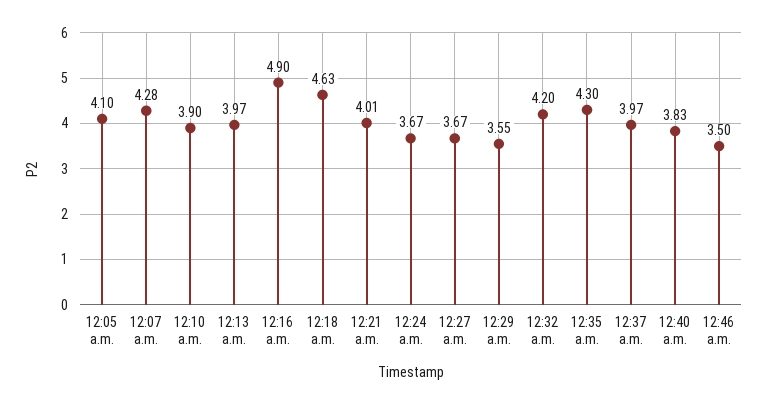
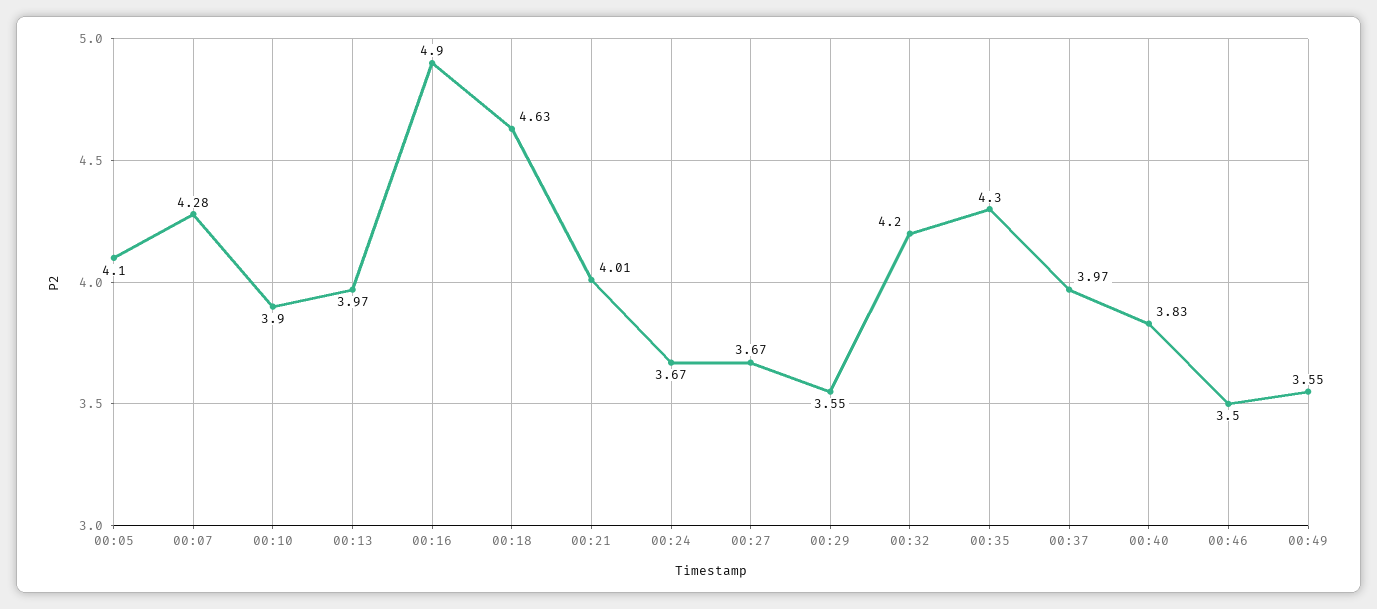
00:49: none -> 3.55

